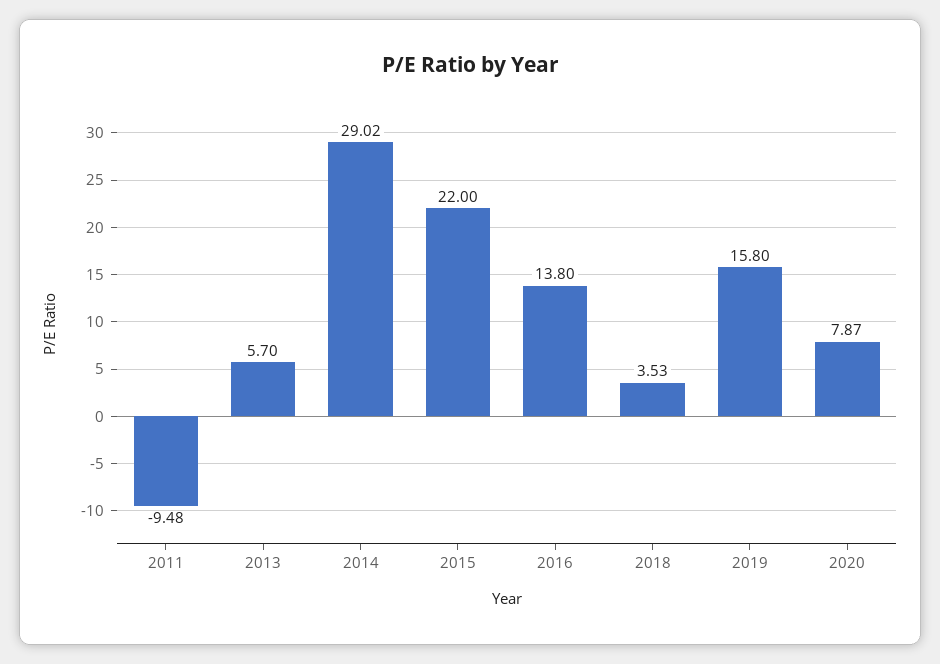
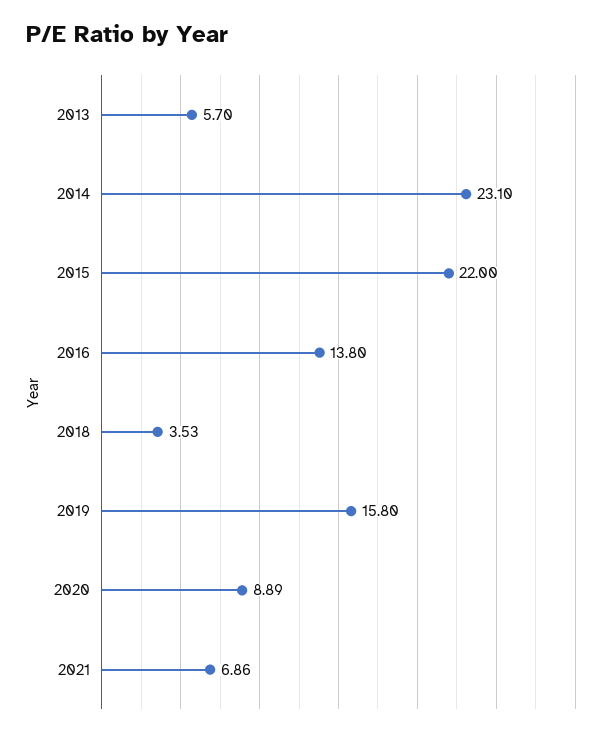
2011: -9.48 -> none
2014: 29.02 -> 23.1
2020: 7.87 -> 8.89
2021: none -> 6.86

